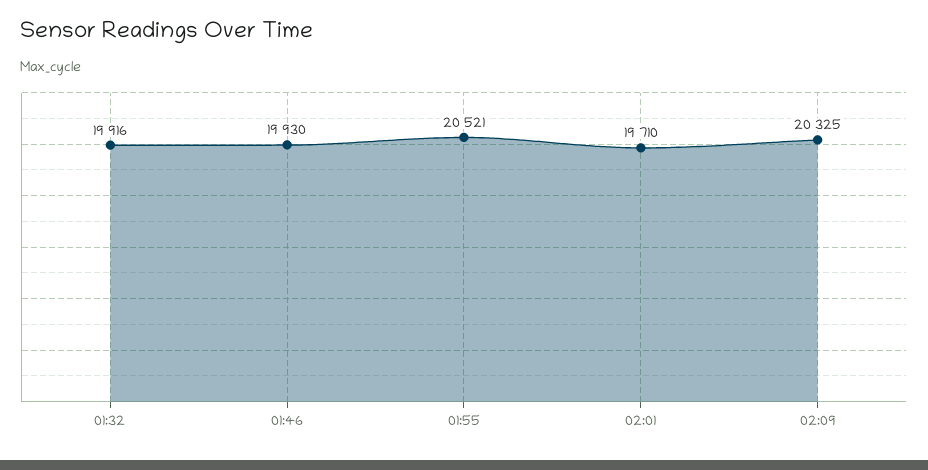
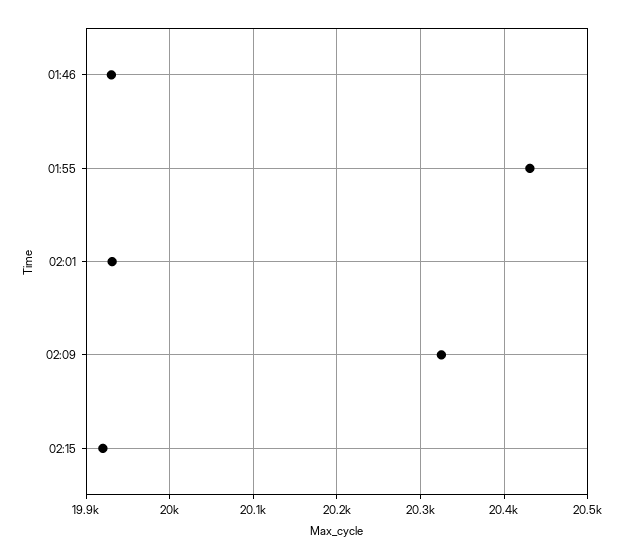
01:32: 19916 -> none
01:55: 20521 -> 20430
02:01: 19710 -> 19930
02:15: none -> 19920

